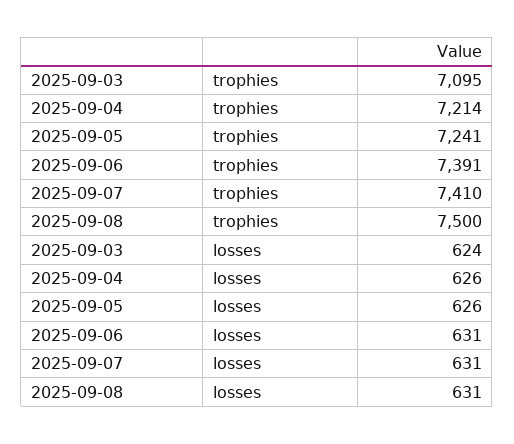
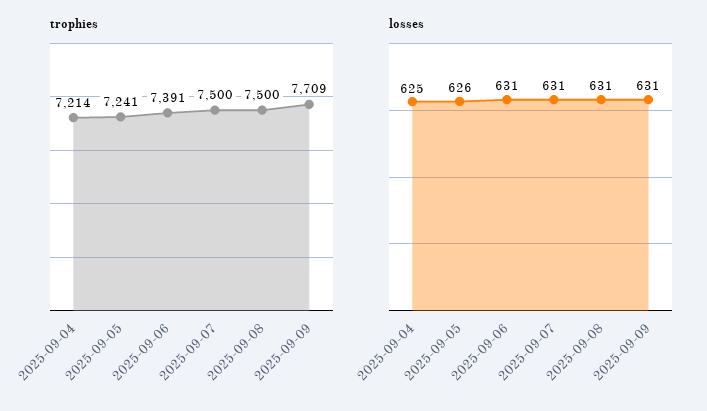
trophies, 2025-09-03: 7095 -> none
trophies, 2025-09-07: 7410 -> 7500
losses, 2025-09-03: 624 -> none
losses, 2025-09-04: 626 -> 625
trophies, 2025-09-09: none -> 7709
losses, 2025-09-09: none -> 631

